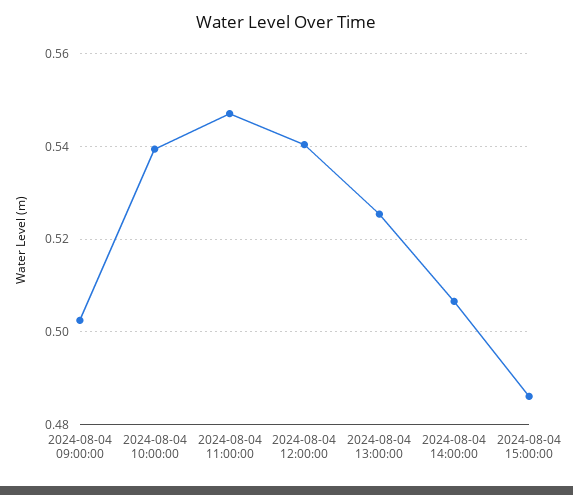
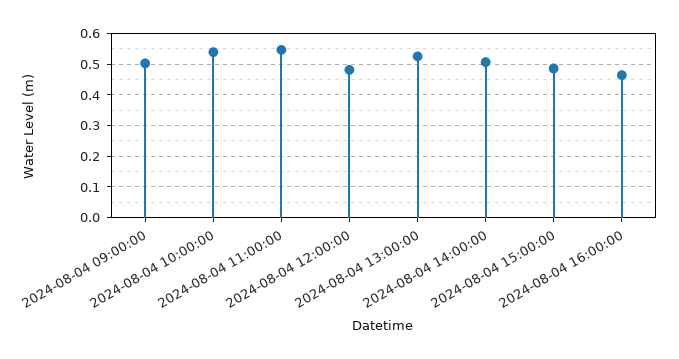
2024-08-04 12:00:00: 0.54 -> 0.48
2024-08-04 16:00:00: none -> 0.46

